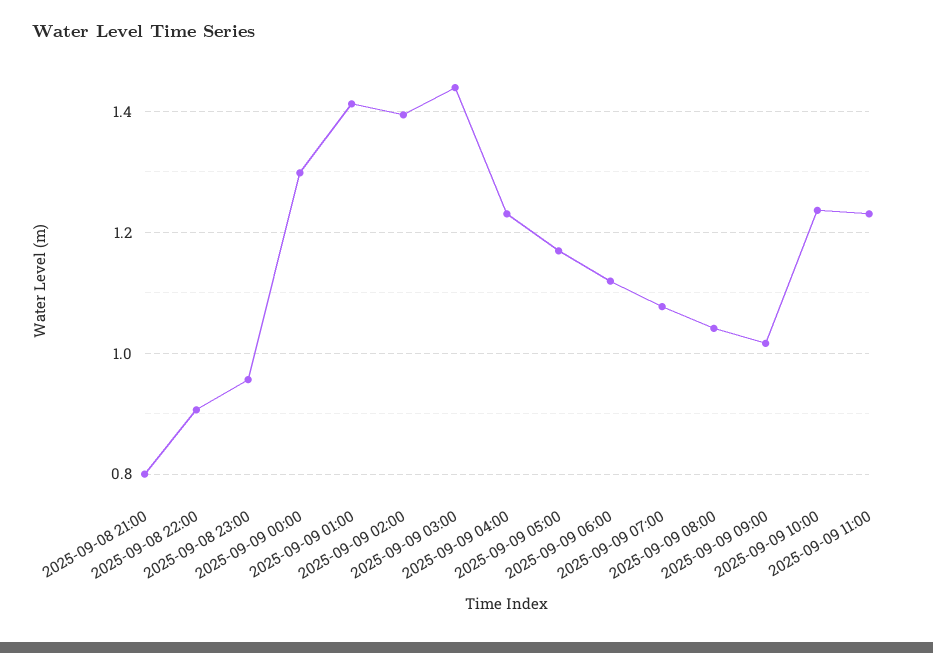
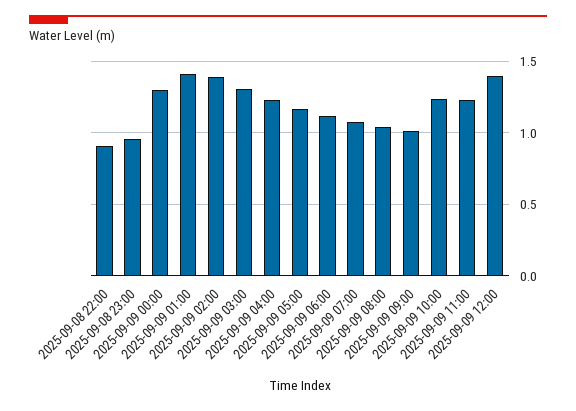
2025-09-08 21:00: 0.8 -> none
2025-09-09 03:00: 1.44 -> 1.3
2025-09-09 12:00: none -> 1.4

